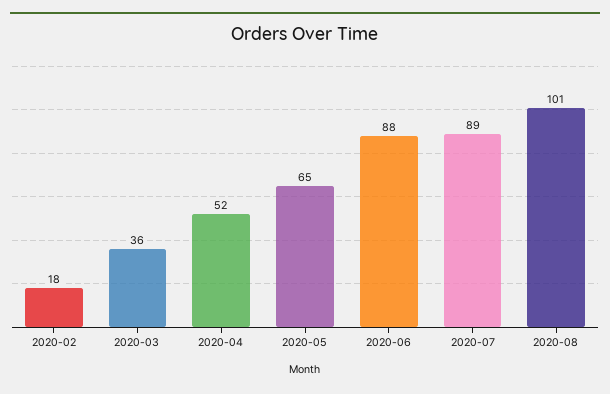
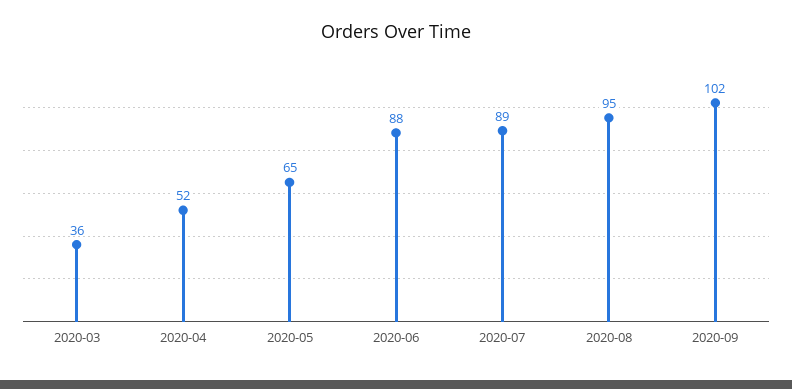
2020-02: 18 -> none
2020-08: 101 -> 95
2020-09: none -> 102

